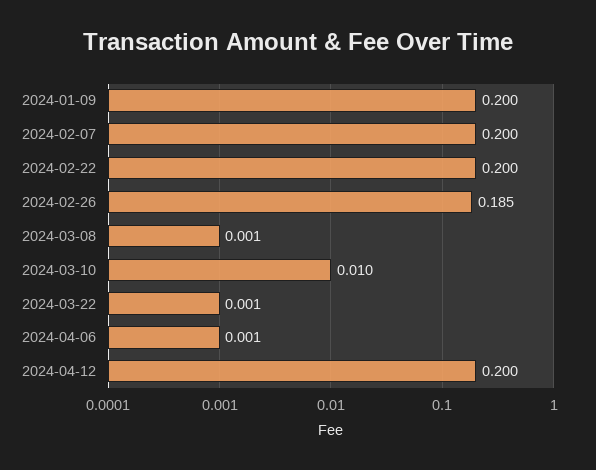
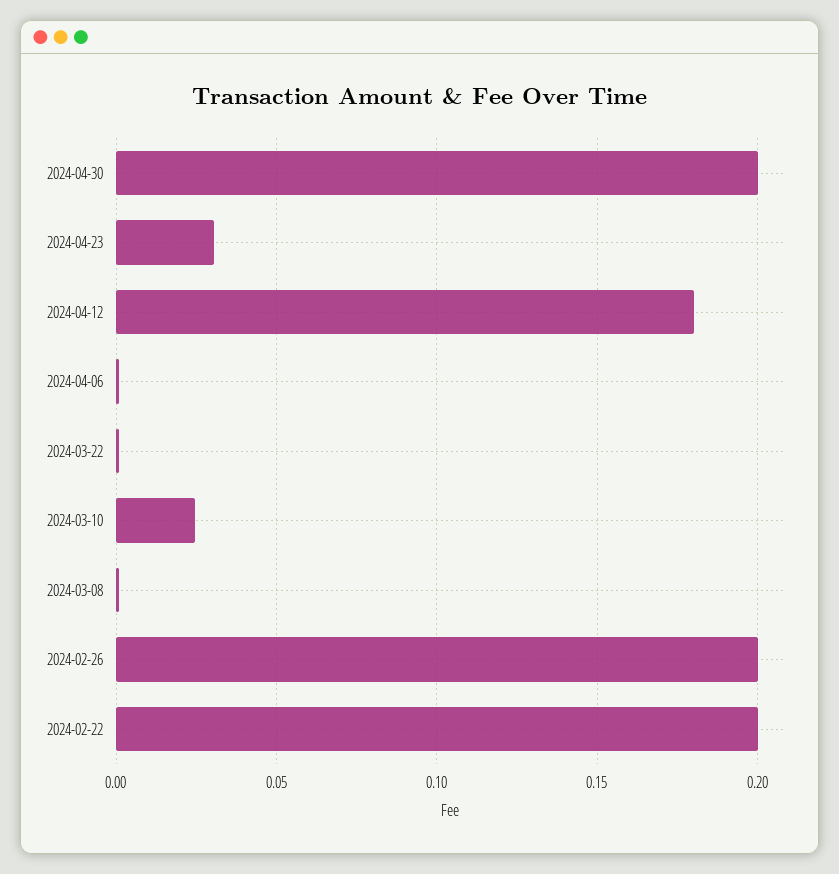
2024-01-09: 0.2 -> none
2024-02-07: 0.2 -> none
2024-02-26: 0.185 -> 0.2
2024-03-10: 0.01 -> 0.025
2024-04-12: 0.2 -> 0.18
2024-04-30: none -> 0.2
2024-04-23: none -> 0.03

